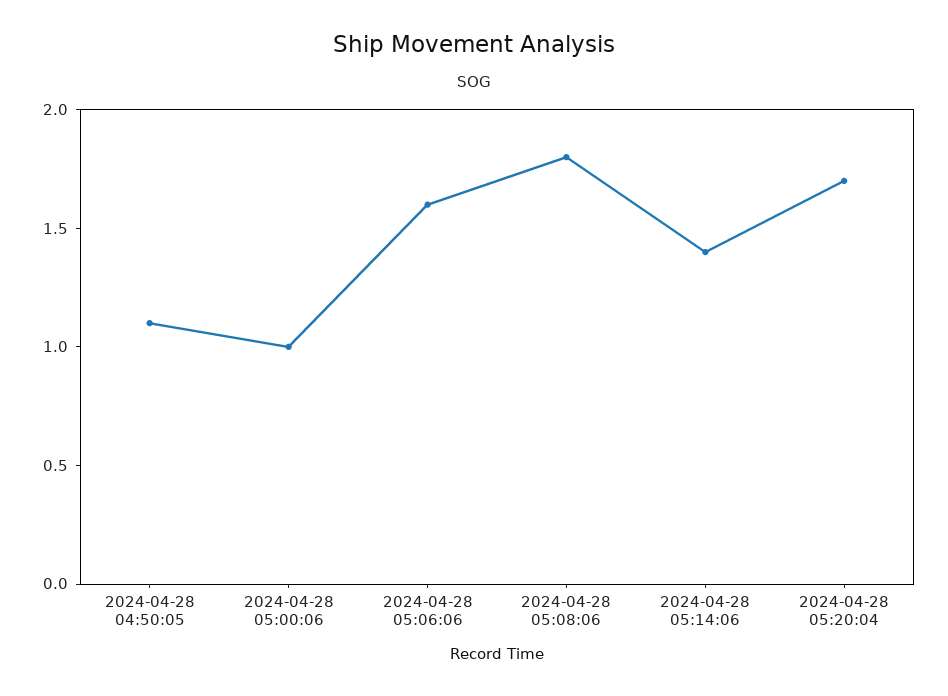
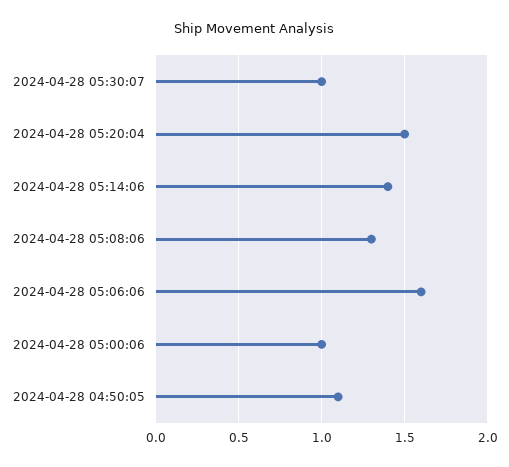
2024-04-28 05:08:06: 1.8 -> 1.3
2024-04-28 05:20:04: 1.7 -> 1.5
2024-04-28 05:30:07: none -> 1

